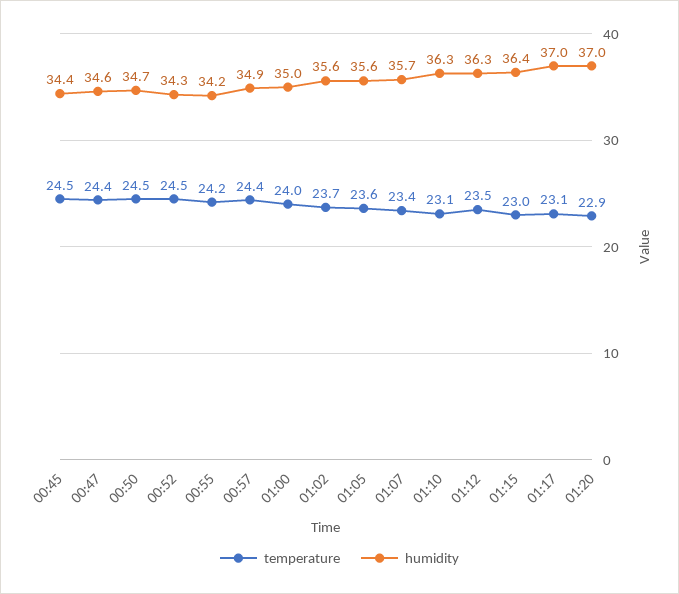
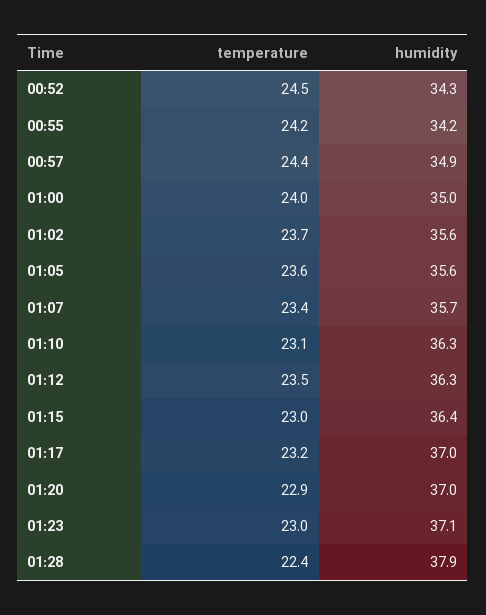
temperature, 00:45: 24.5 -> none
humidity, 00:45: 34.4 -> none
temperature, 00:47: 24.4 -> none
humidity, 00:47: 34.6 -> none
temperature, 00:50: 24.5 -> none
humidity, 00:50: 34.7 -> none
temperature, 01:17: 23.1 -> 23.2
temperature, 01:23: none -> 23
humidity, 01:23: none -> 37.1
temperature, 01:28: none -> 22.4
humidity, 01:28: none -> 37.9

